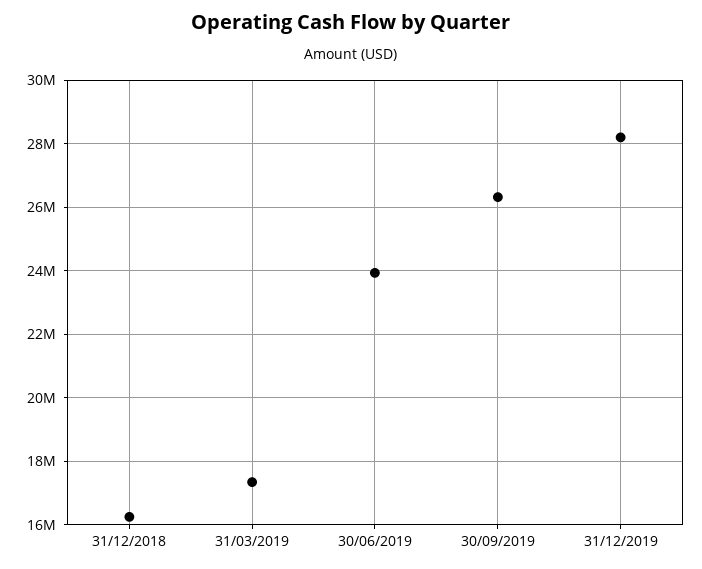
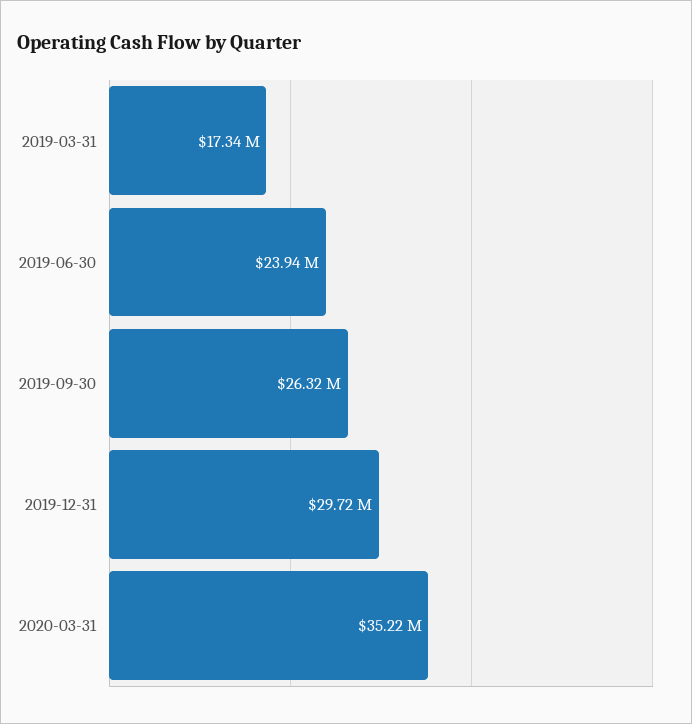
31/12/2018: 16200000 -> none
31/12/2019: 28200000 -> 29720000
2020-03-31: none -> 35220000

